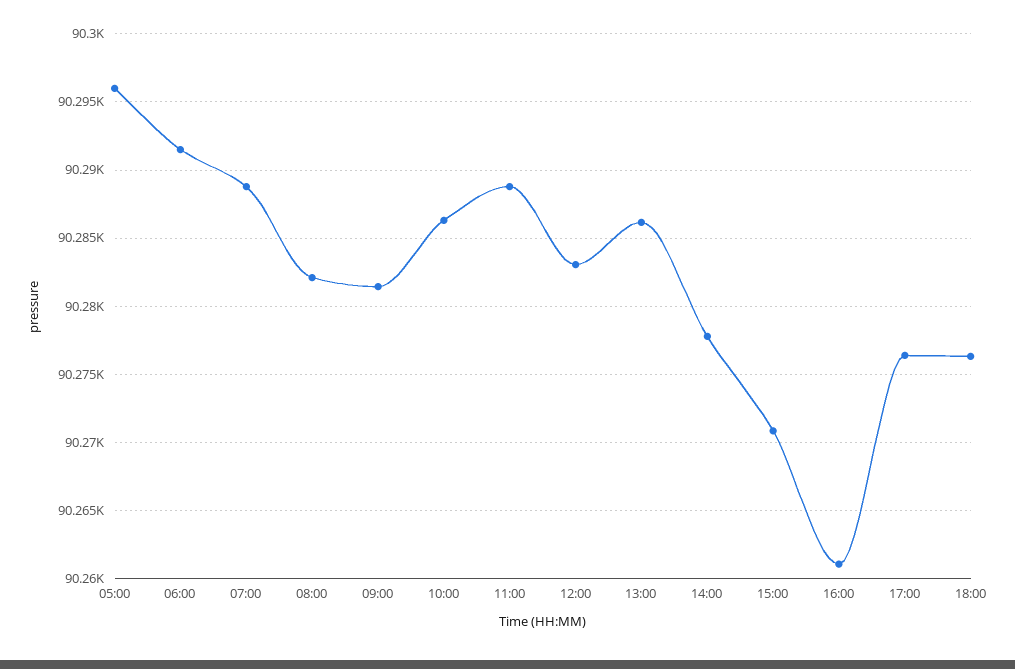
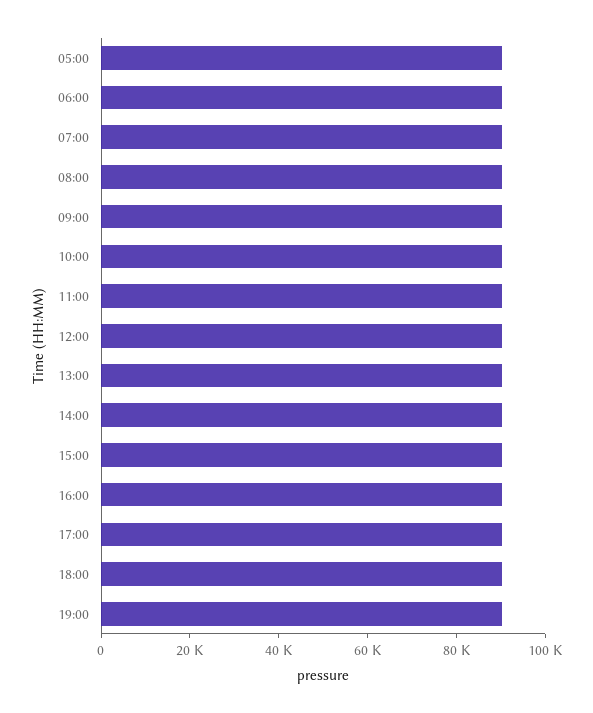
19:00: none -> 90000

